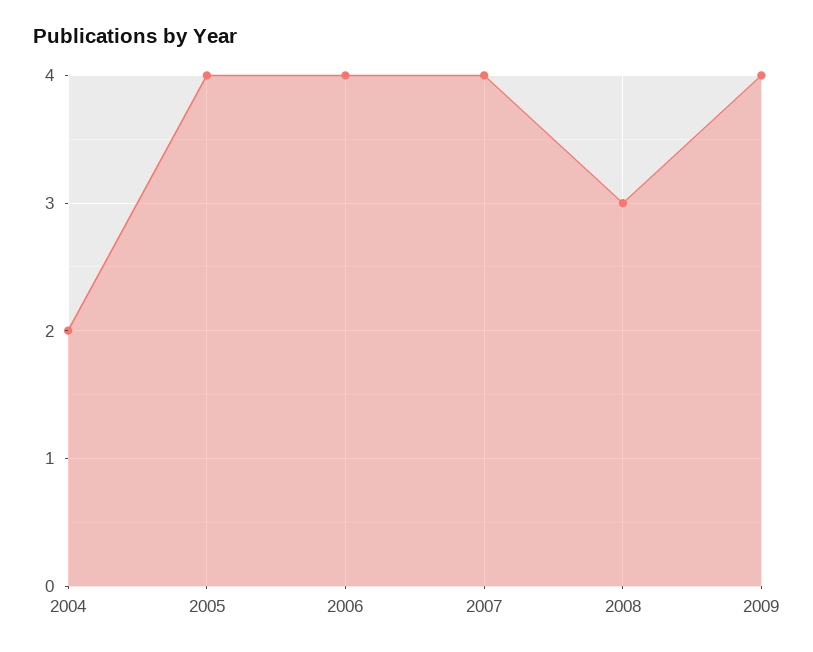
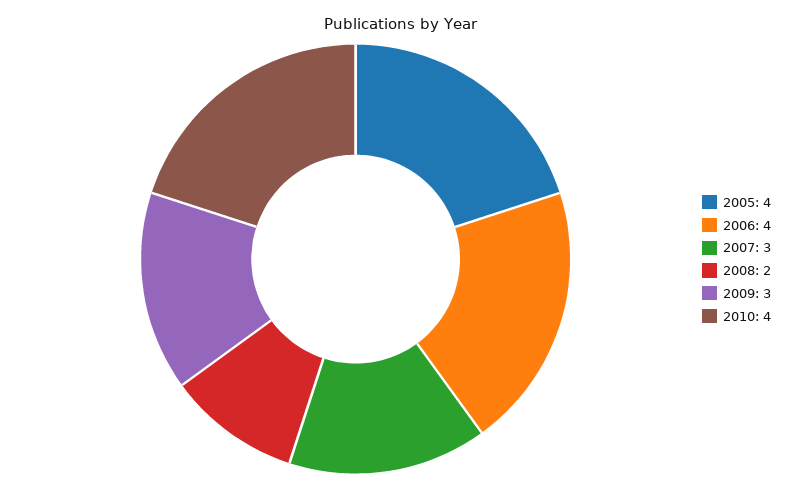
2004: 2 -> none
2007: 4 -> 3
2008: 3 -> 2
2009: 4 -> 3
2010: none -> 4

